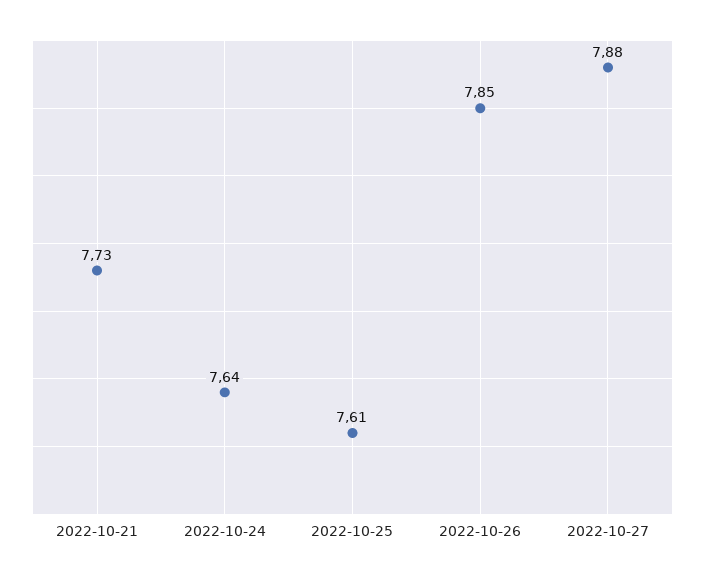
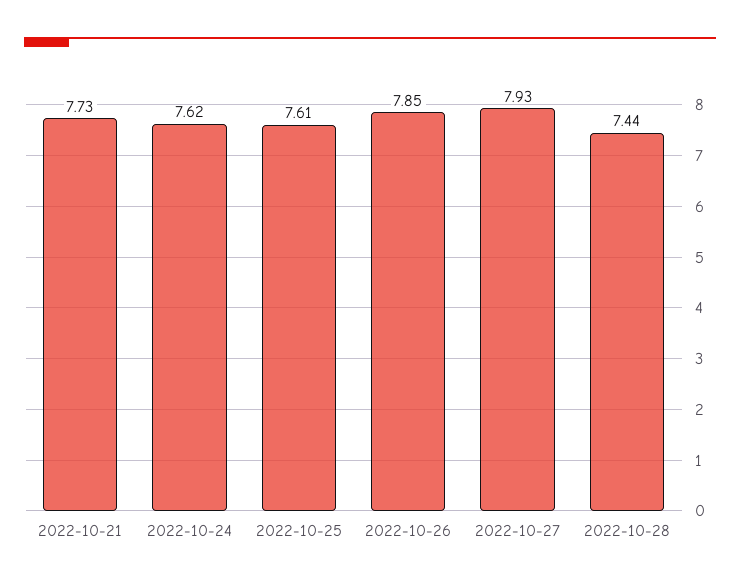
2022-10-24: 7.64 -> 7.62
2022-10-27: 7.88 -> 7.93
2022-10-28: none -> 7.44

